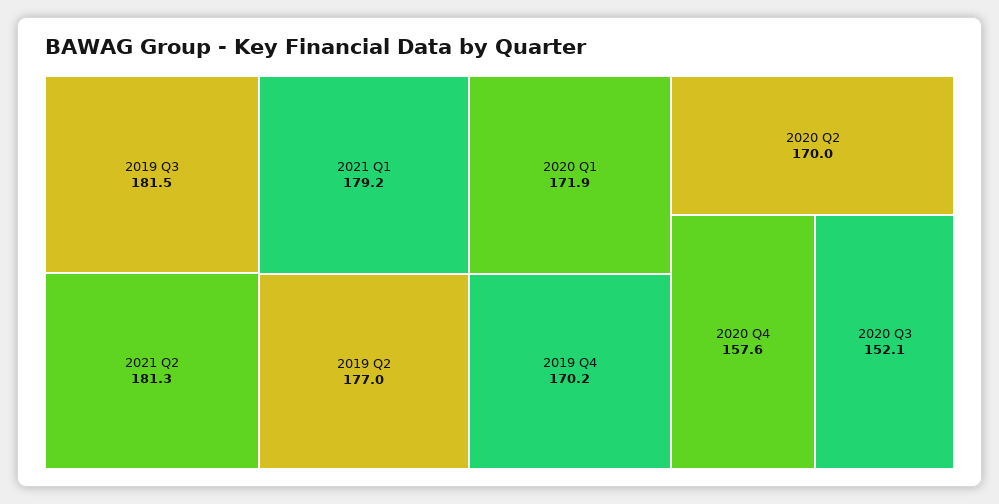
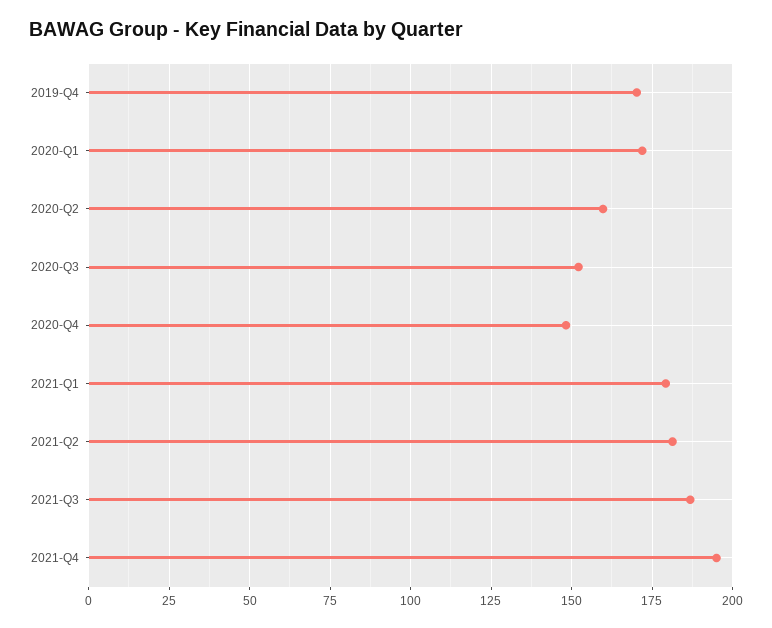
2019 Q3: 181.5 -> none
2019 Q2: 177 -> none
2020 Q2: 170 -> 160
2020 Q4: 157.6 -> 147.5
2021-Q3: none -> 187.5
2021-Q4: none -> 195

